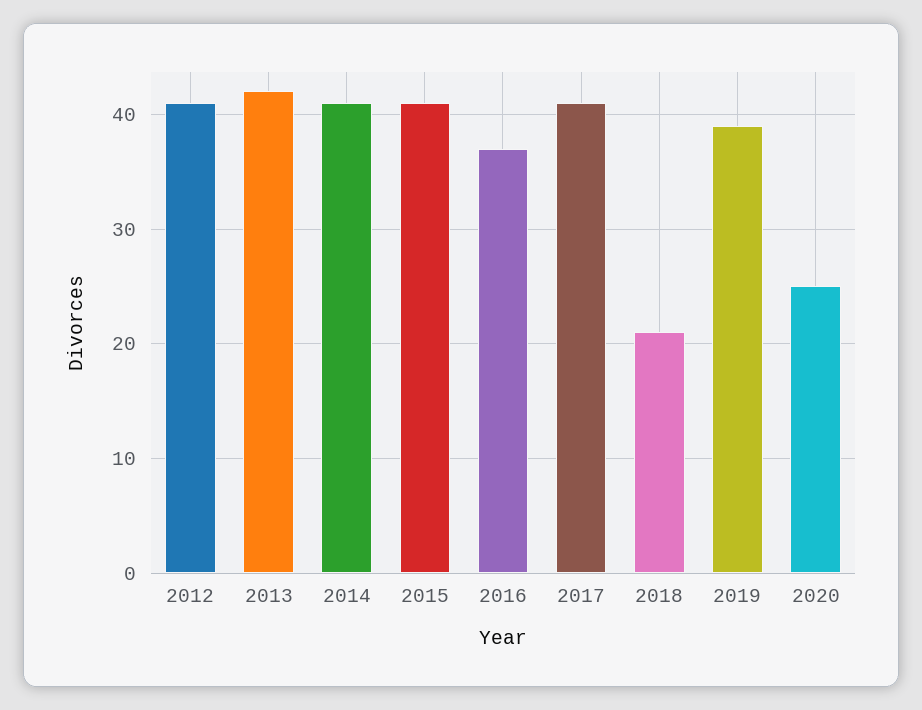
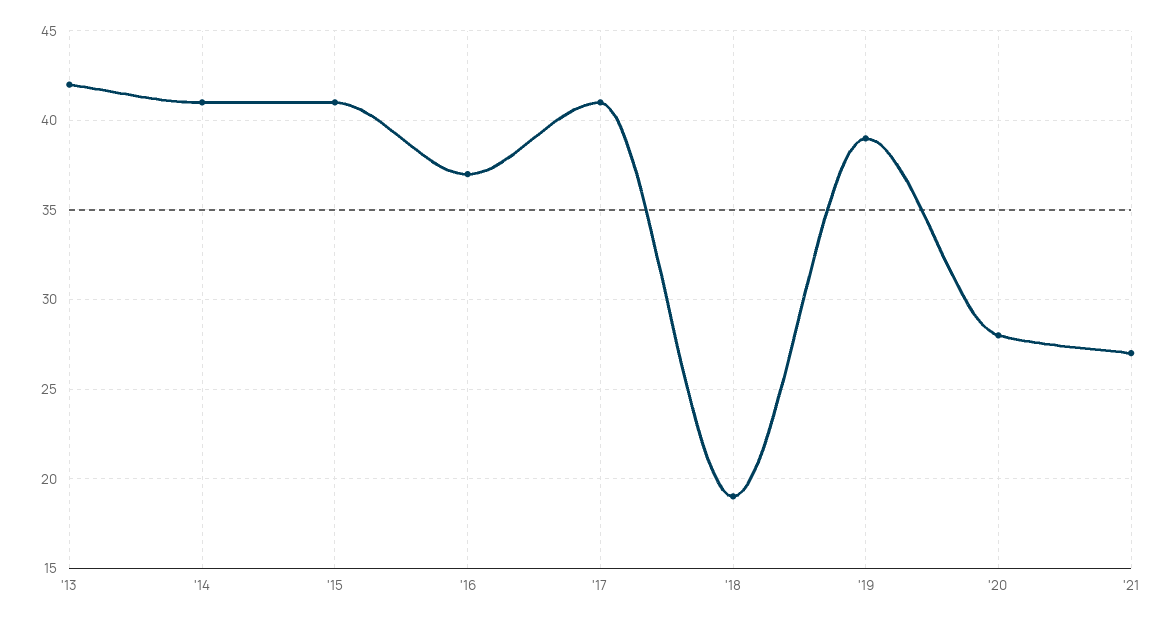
2012: 41 -> none
2018: 21 -> 19
2020: 25 -> 28
'21: none -> 27

